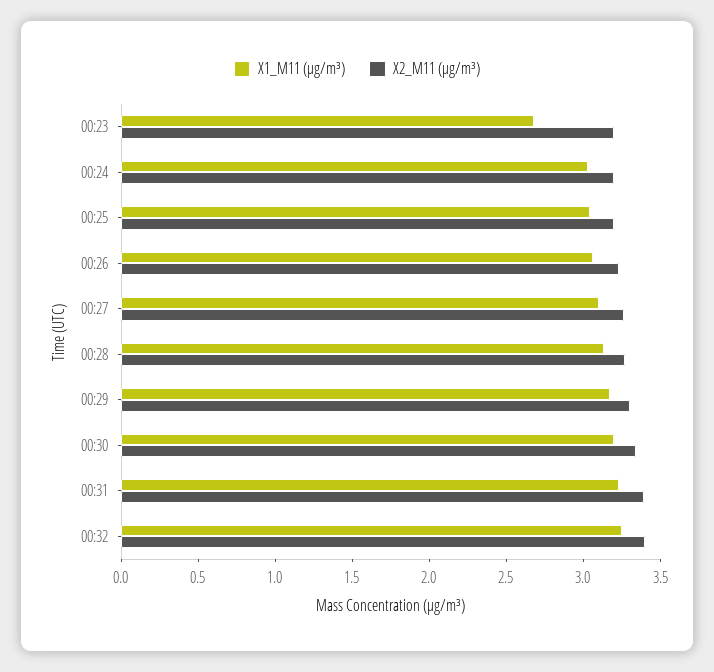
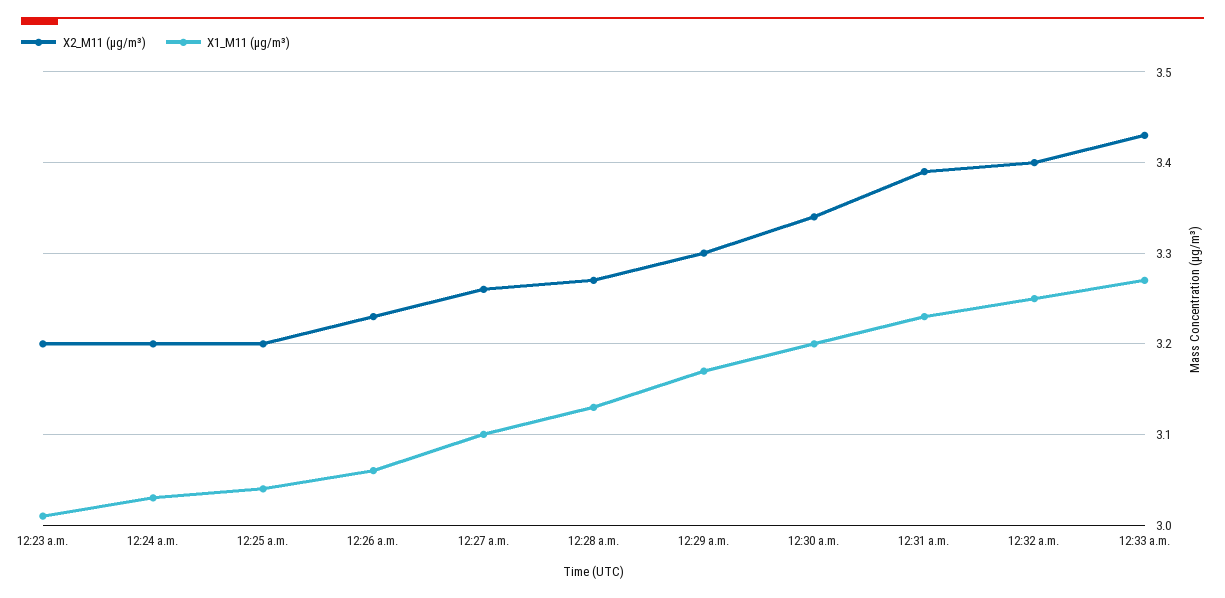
X1_M11 (μg/m³), 00:23: 2.7 -> 3.01
X2_M11 (μg/m³), 12:33 a.m.: none -> 3.43
X1_M11 (μg/m³), 12:33 a.m.: none -> 3.27

